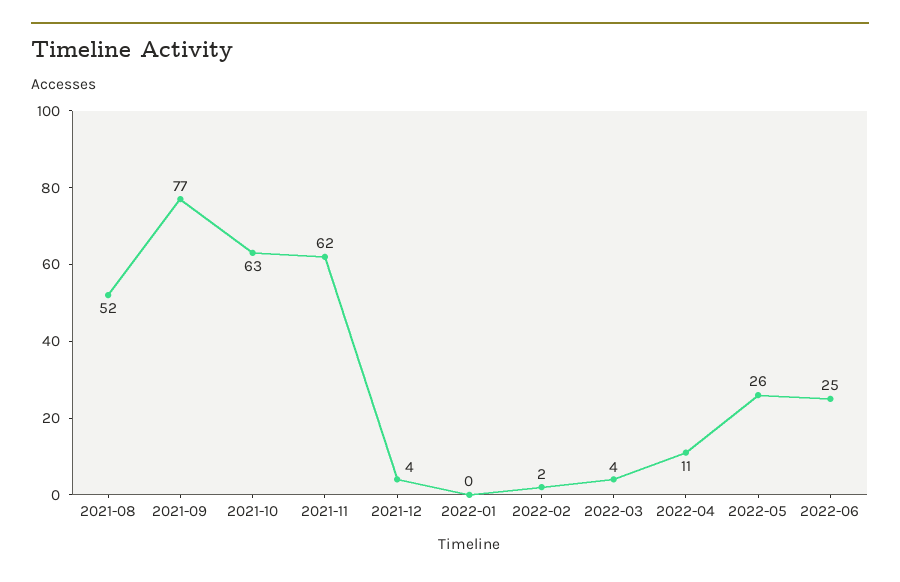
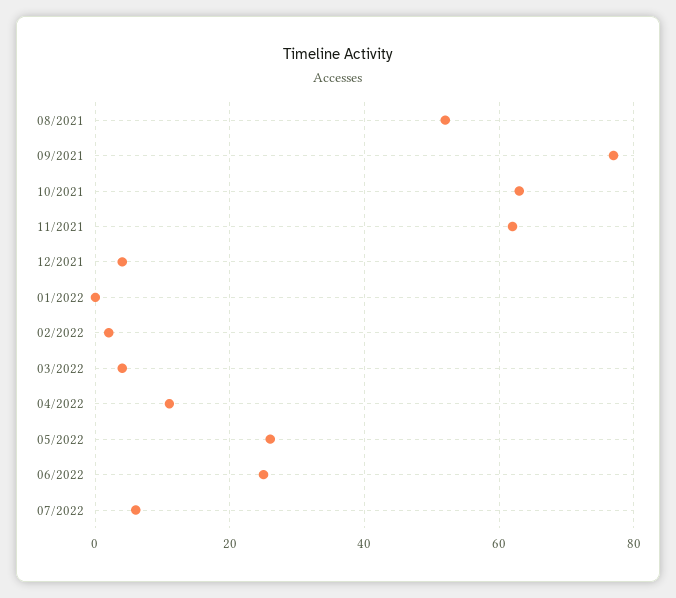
07/2022: none -> 5

